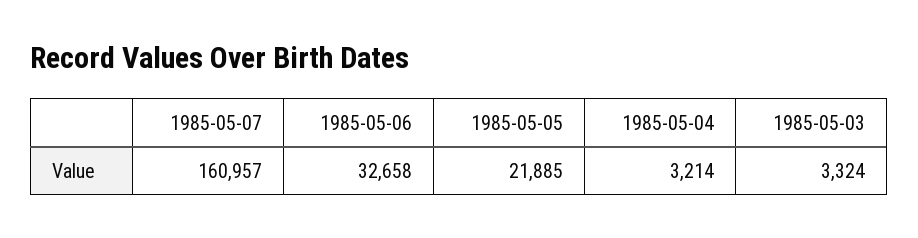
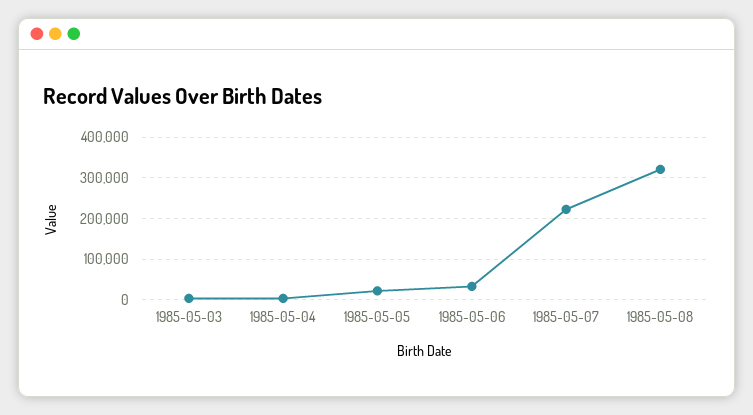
1985-05-07: 160957 -> 220000
1985-05-08: none -> 320000

